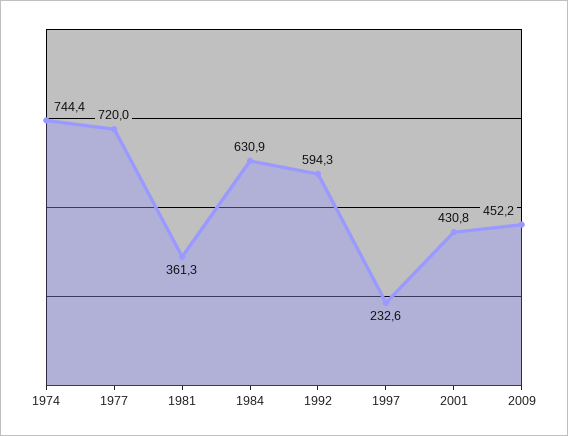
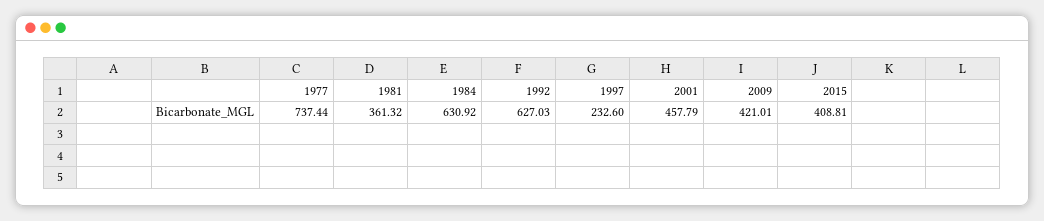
1974: 744.4 -> none
1977: 720 -> 737.44
1992: 594.3 -> 627.03
2001: 430.8 -> 457.79
2009: 452.2 -> 421.01
2015: none -> 408.81

